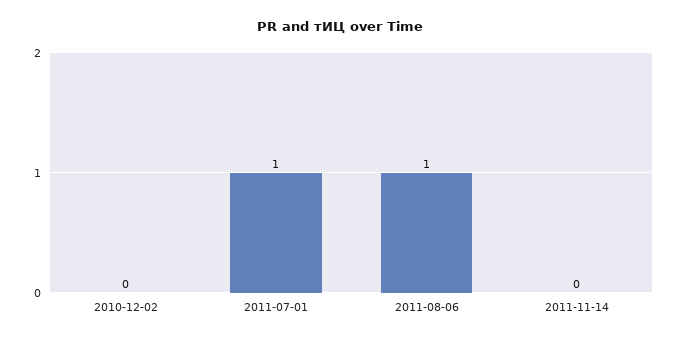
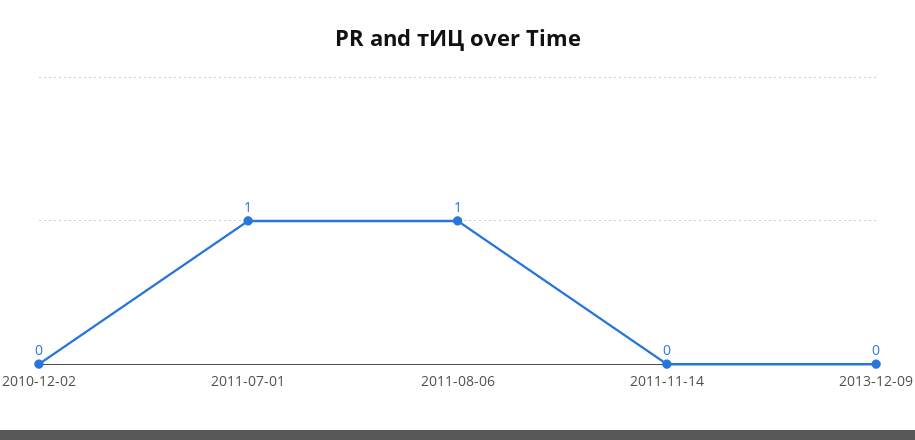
2013-12-09: none -> 0

